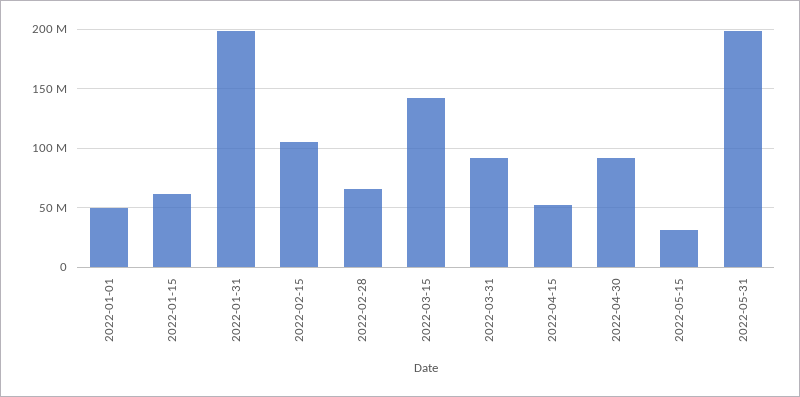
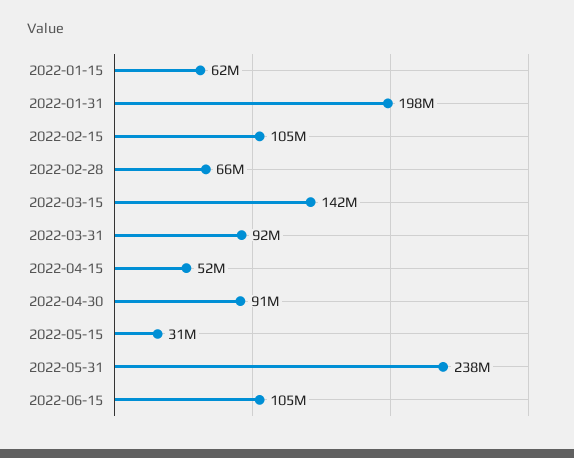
2022-01-01: 50000000 -> none
2022-05-31: 200000000 -> 238000000
2022-06-15: none -> 105000000

